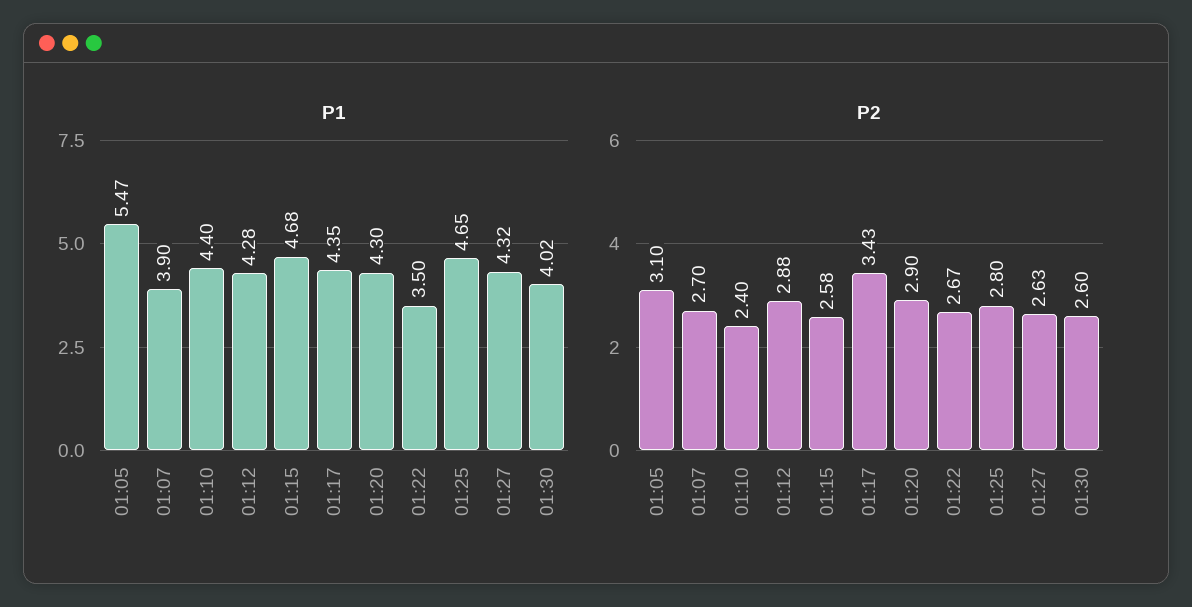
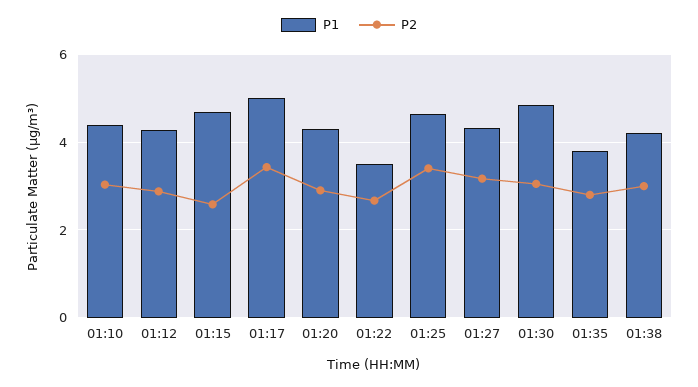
P1, 01:05: 5.47 -> none
P1, 01:07: 3.9 -> none
P1, 01:17: 4.35 -> 5
P1, 01:30: 4.02 -> 4.8
P2, 01:05: 3.1 -> none
P2, 01:07: 2.7 -> none
P2, 01:10: 2.4 -> 3
P2, 01:25: 2.8 -> 3.4
P2, 01:27: 2.63 -> 3.2
P2, 01:30: 2.6 -> 3
P1, 01:35: none -> 3.8
P2, 01:35: none -> 2.8
P1, 01:38: none -> 4.2
P2, 01:38: none -> 3

